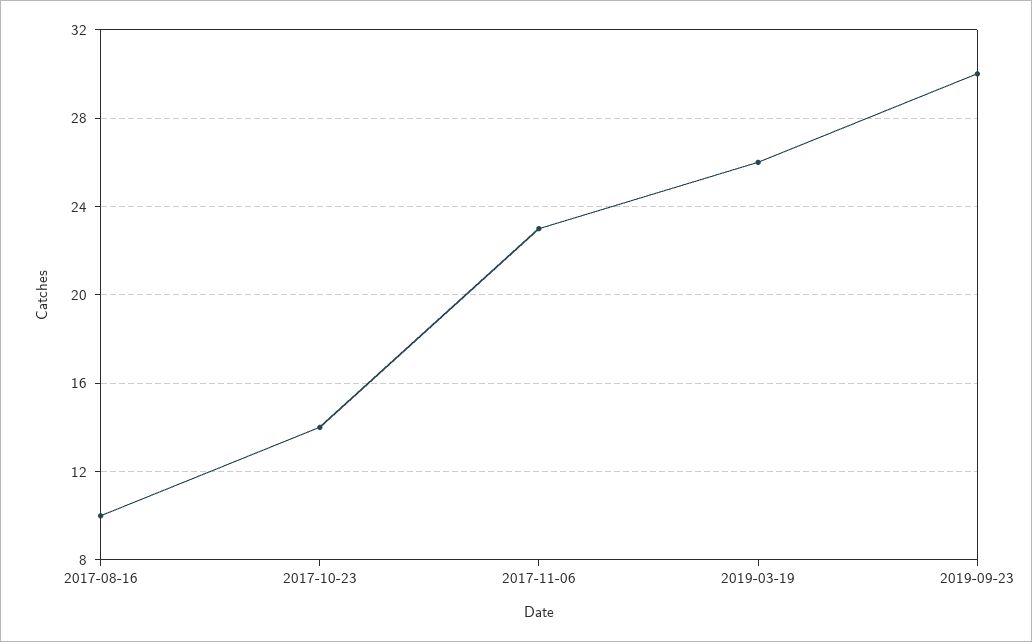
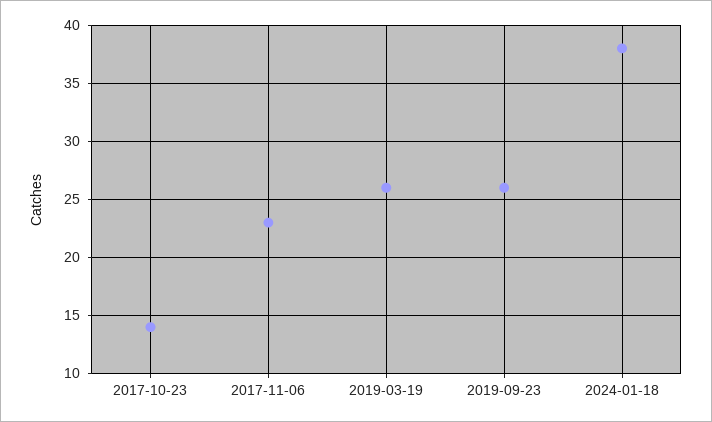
2017-08-16: 10 -> none
2019-09-23: 30 -> 26
2024-01-18: none -> 38

